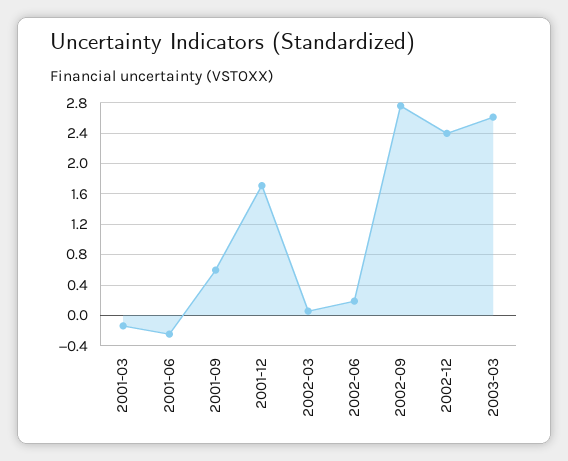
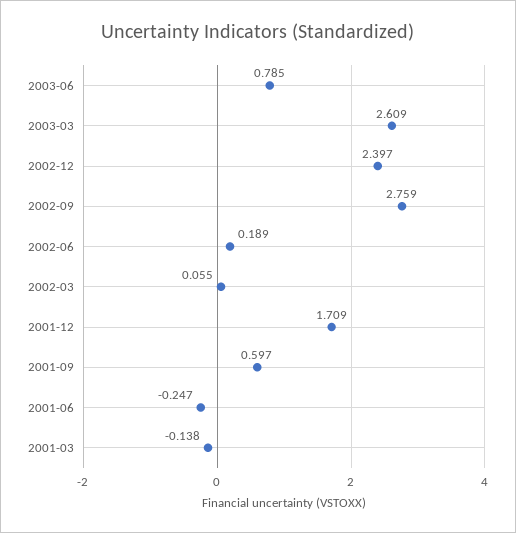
2003-06: none -> 0.785

